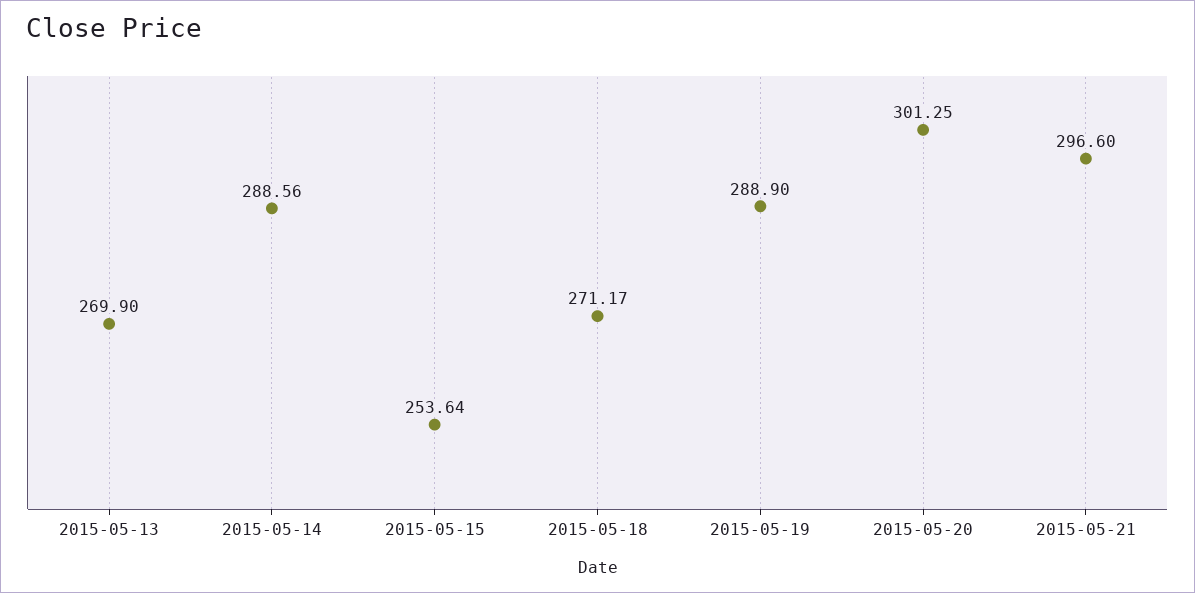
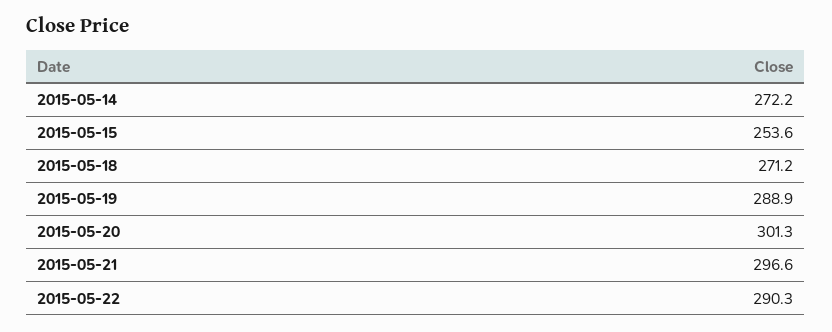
2015-05-13: 269.9 -> none
2015-05-14: 288.56 -> 272.2
2015-05-22: none -> 290.3

